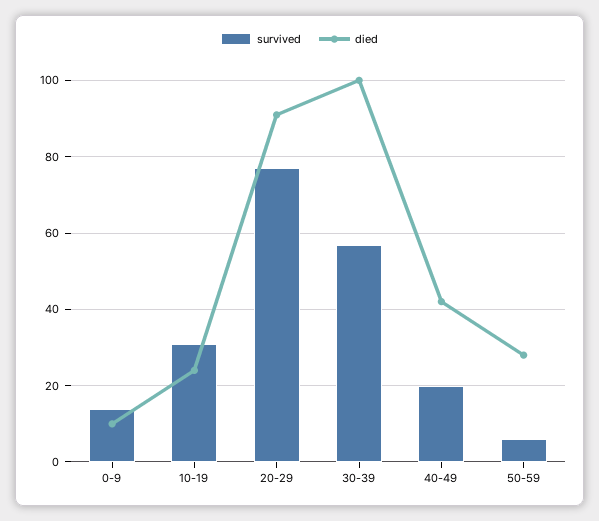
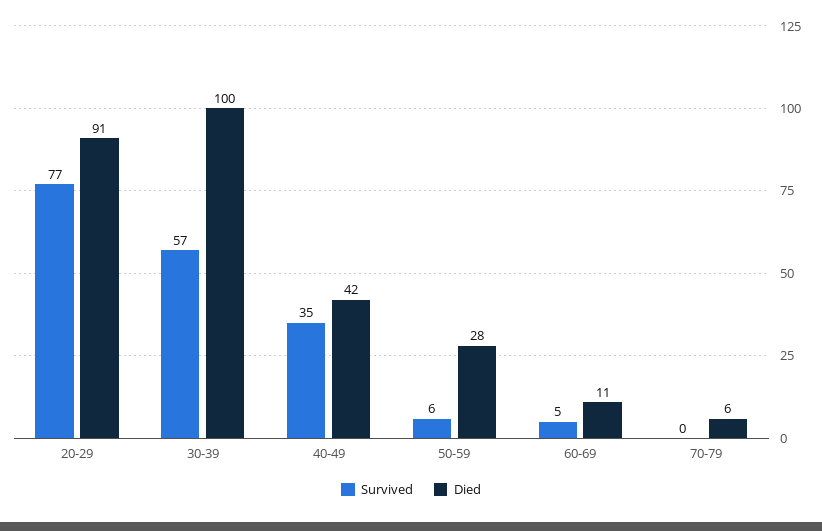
survived, 0-9: 15 -> none
died, 0-9: 10 -> none
survived, 10-19: 30 -> none
died, 10-19: 25 -> none
survived, 40-49: 20 -> 35
survived, 60-69: none -> 5
died, 60-69: none -> 11
survived, 70-79: none -> 0
died, 70-79: none -> 6

